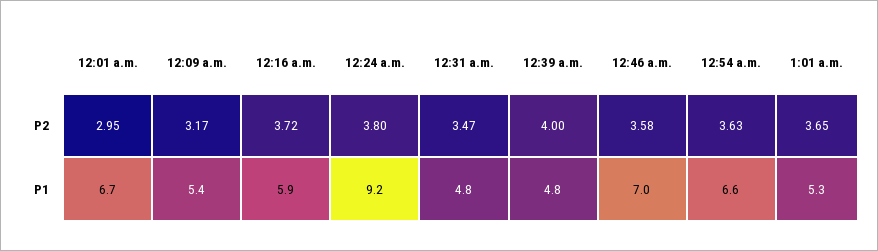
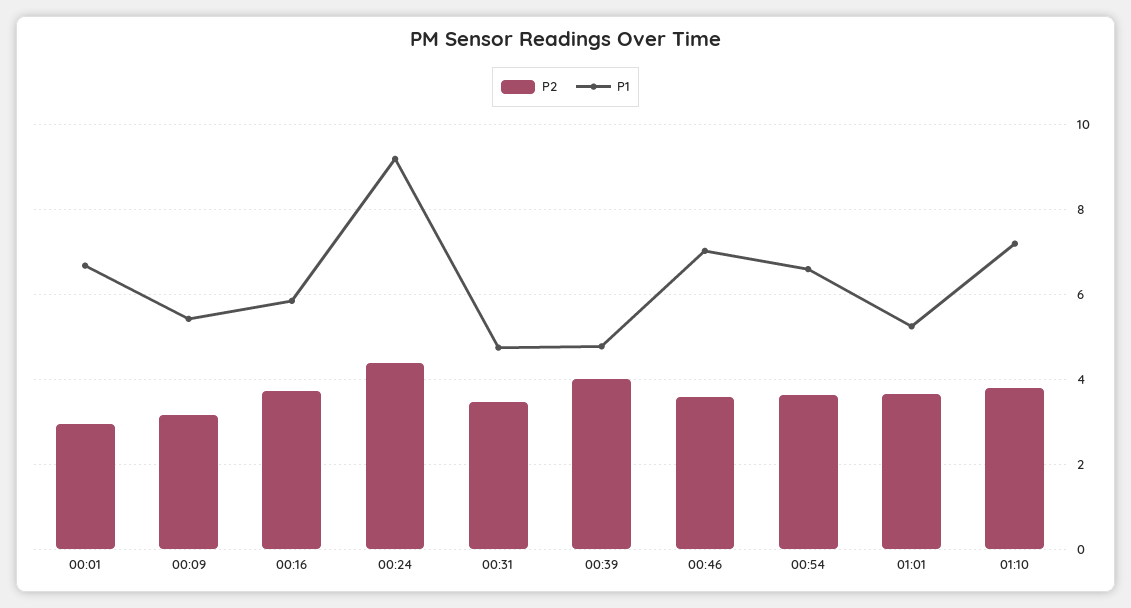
P2, 12:24 a.m.: 3.8 -> 4.4
P2, 01:10: none -> 3.8
P1, 01:10: none -> 7.2

